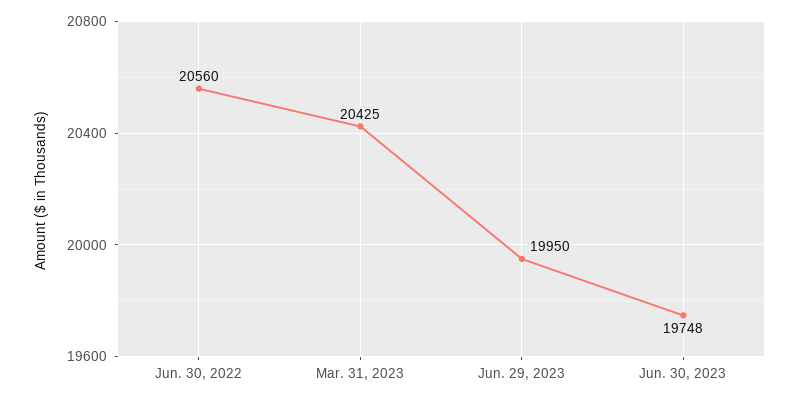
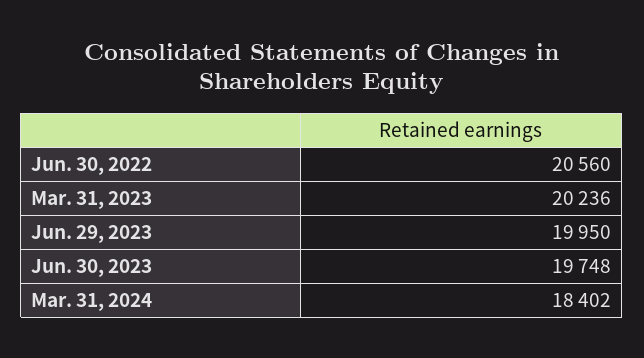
Mar. 31, 2023: 20425 -> 20236
Mar. 31, 2024: none -> 18402

